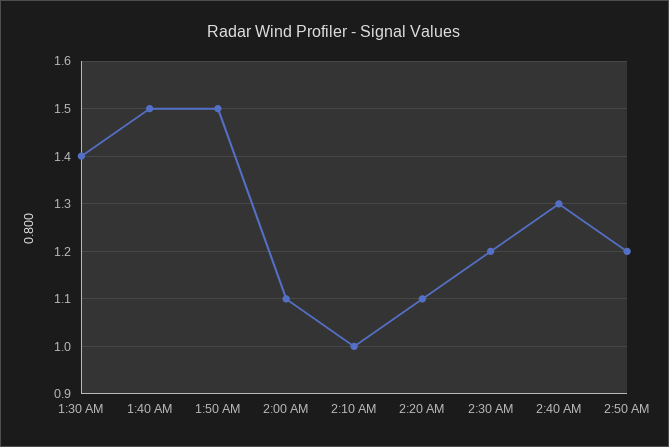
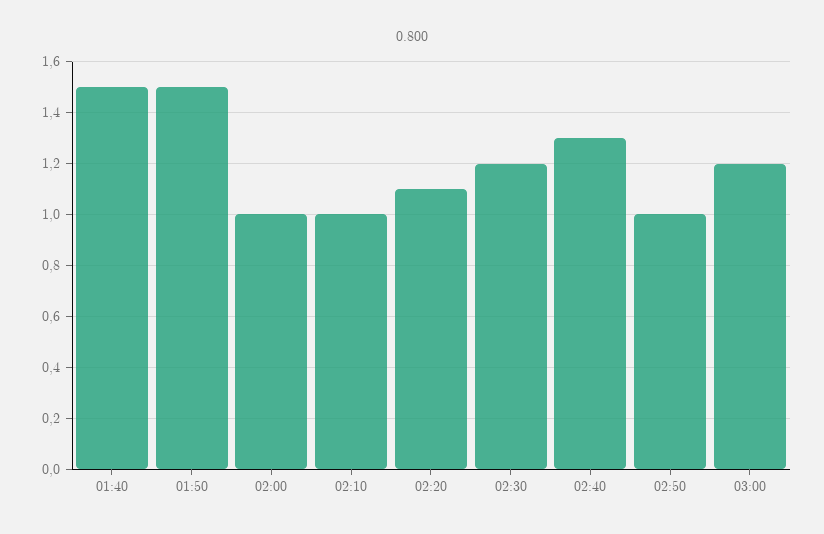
1:30 AM: 1.4 -> none
2:00 AM: 1.1 -> 1
2:50 AM: 1.2 -> 1
03:00: none -> 1.2

